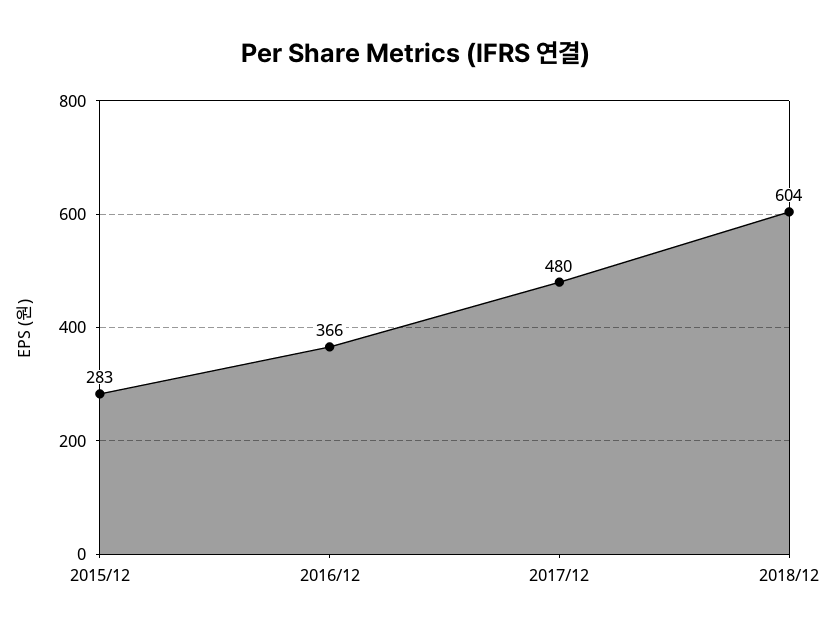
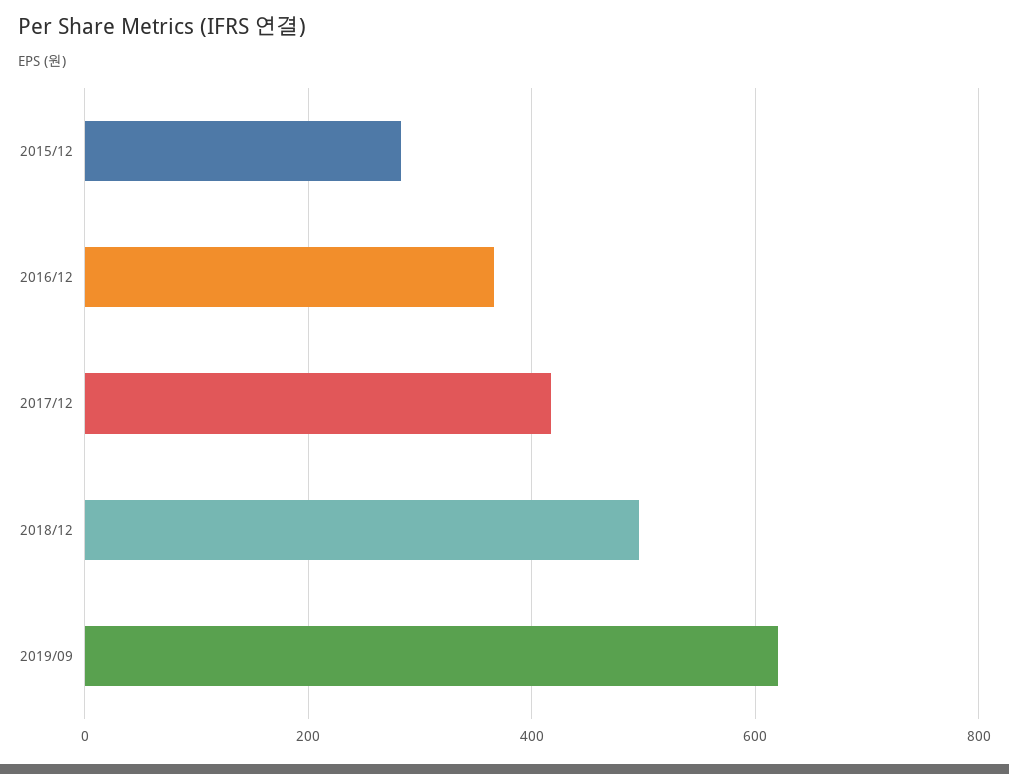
2017/12: 480 -> 420
2018/12: 604 -> 500
2019/09: none -> 620

